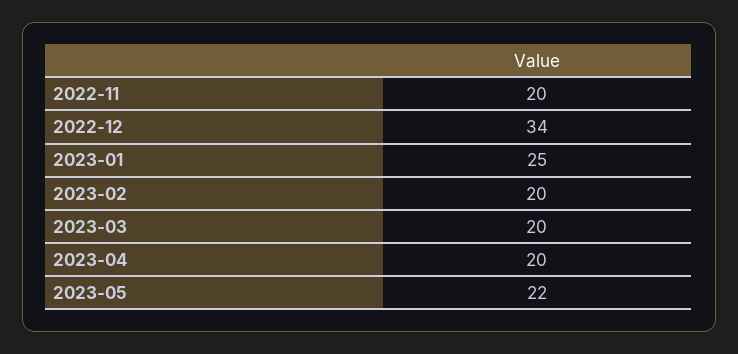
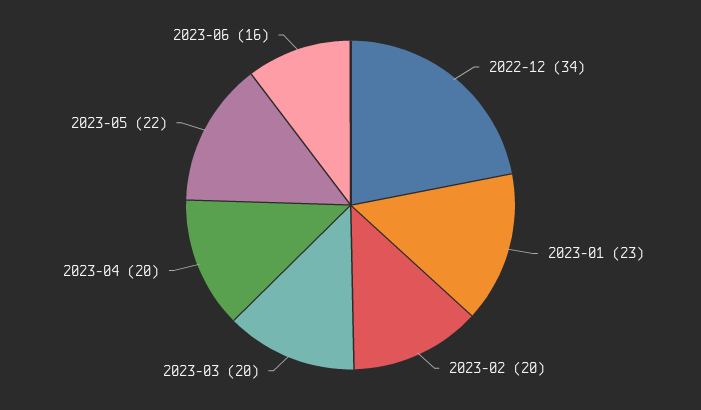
2022-11: 20 -> none
2023-01: 25 -> 23
2023-06: none -> 16

